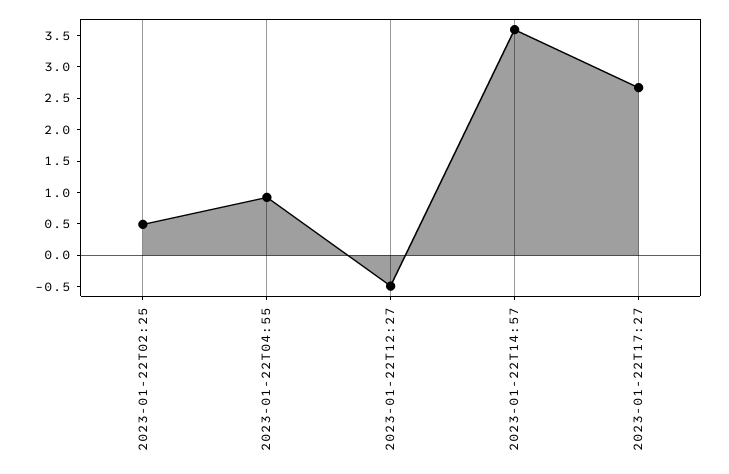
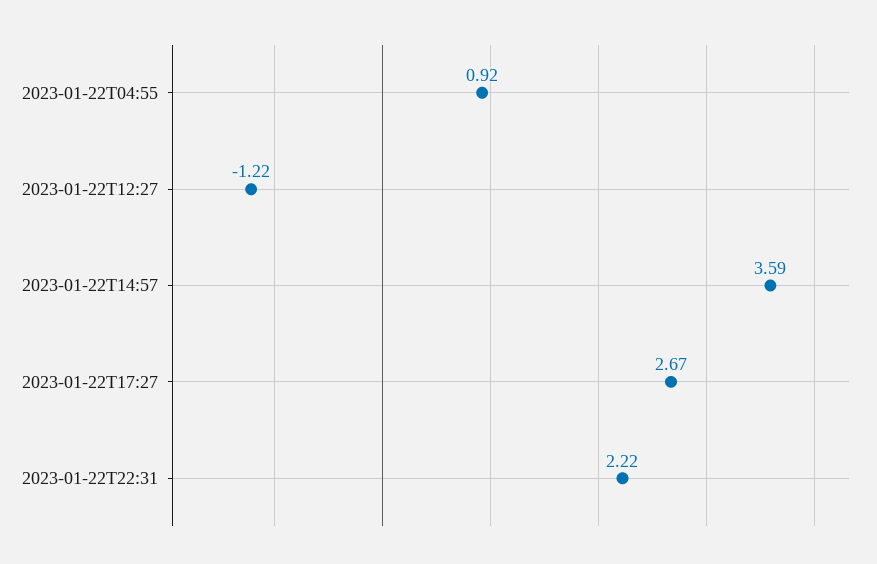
2023-01-22T02:25: 0.5 -> none
2023-01-22T12:27: -0.5 -> -1.22
2023-01-22T22:31: none -> 2.22

